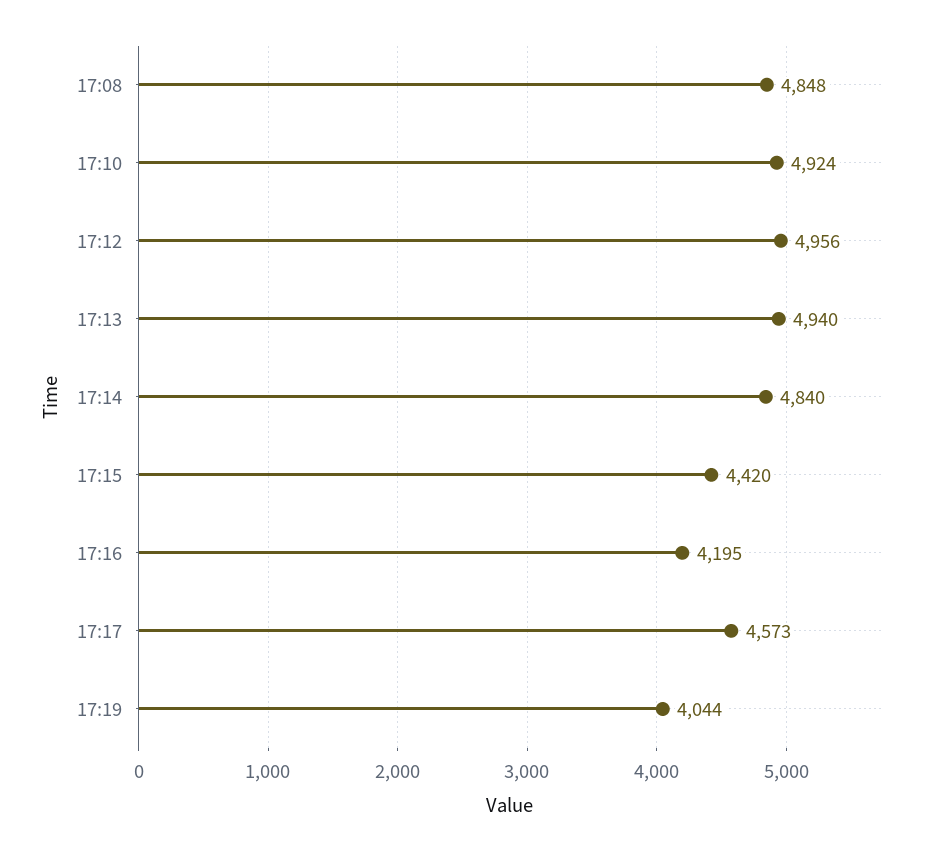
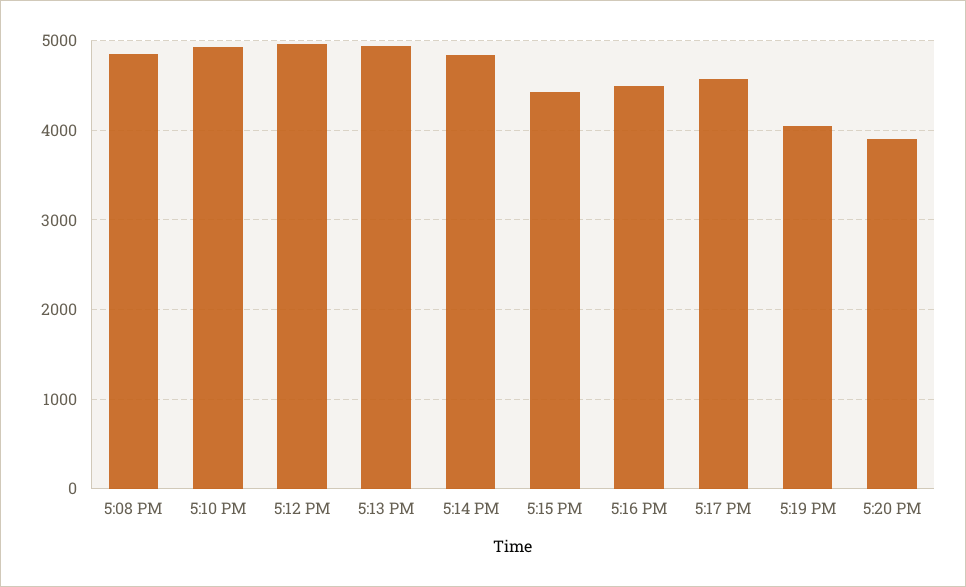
17:16: 4195 -> 4500
5:20 PM: none -> 3900

